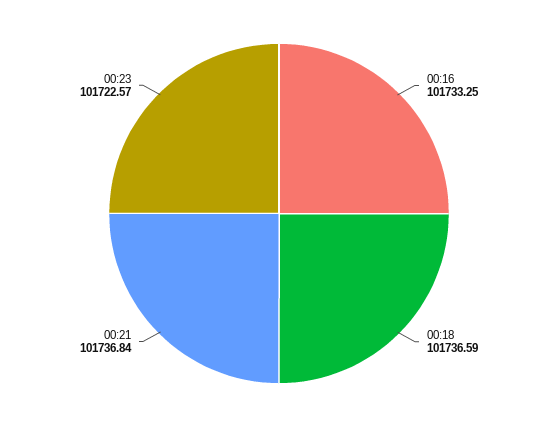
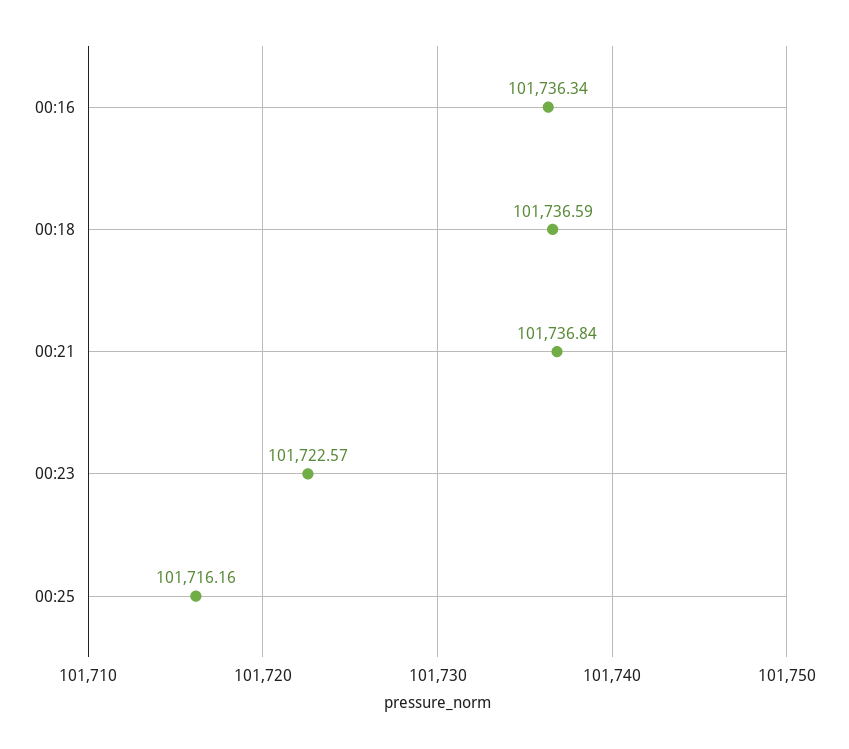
00:16: 101733.25 -> 101736.34
00:25: none -> 101716.16

